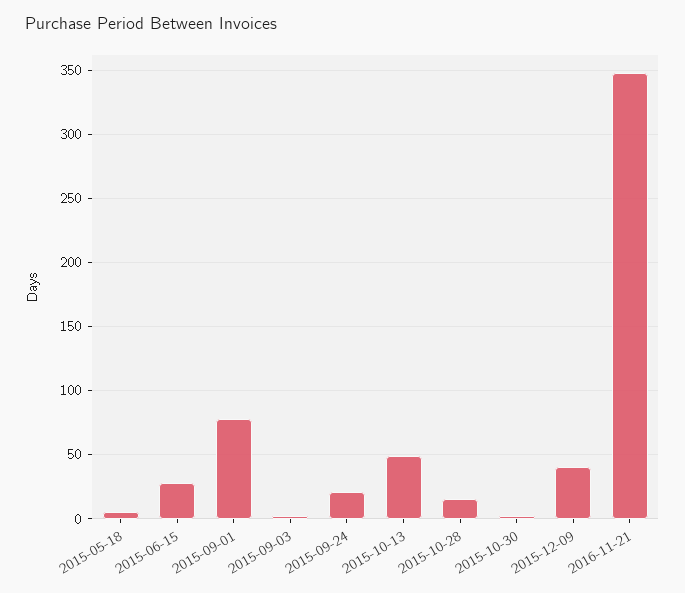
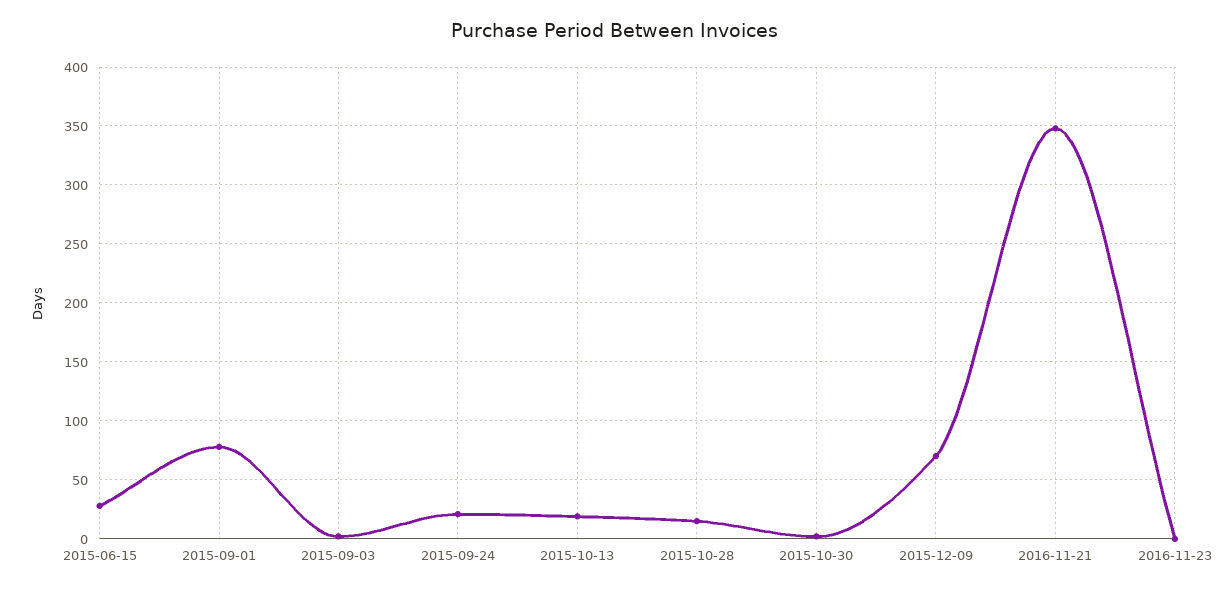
2015-05-18: 5 -> none
2015-10-13: 50 -> 20
2015-12-09: 40 -> 70
2016-11-23: none -> 0

